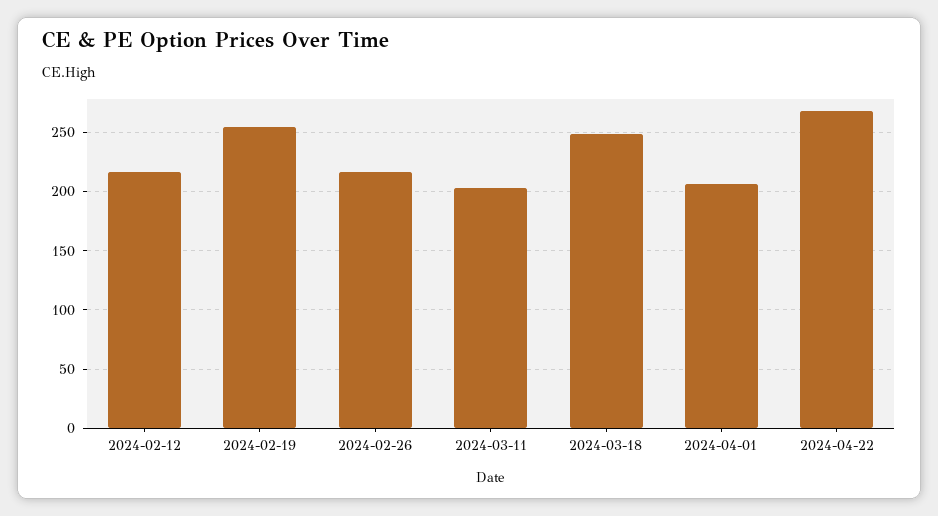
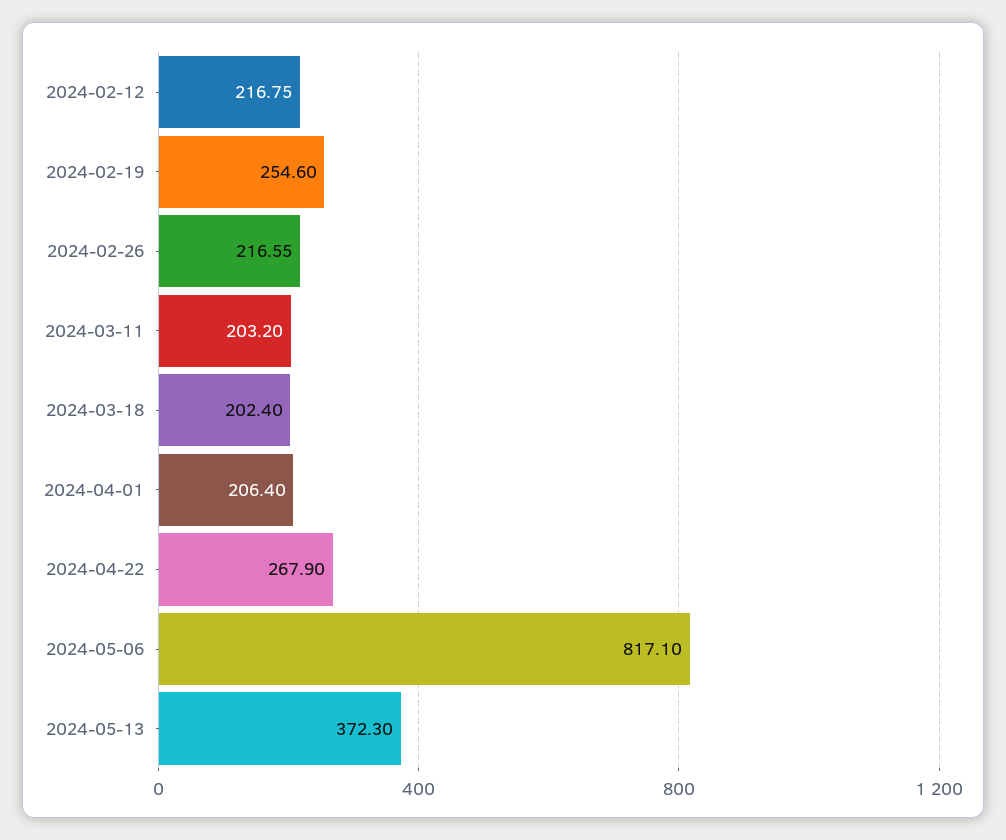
2024-03-18: 250 -> 202.4
2024-05-06: none -> 817.1
2024-05-13: none -> 372.3

